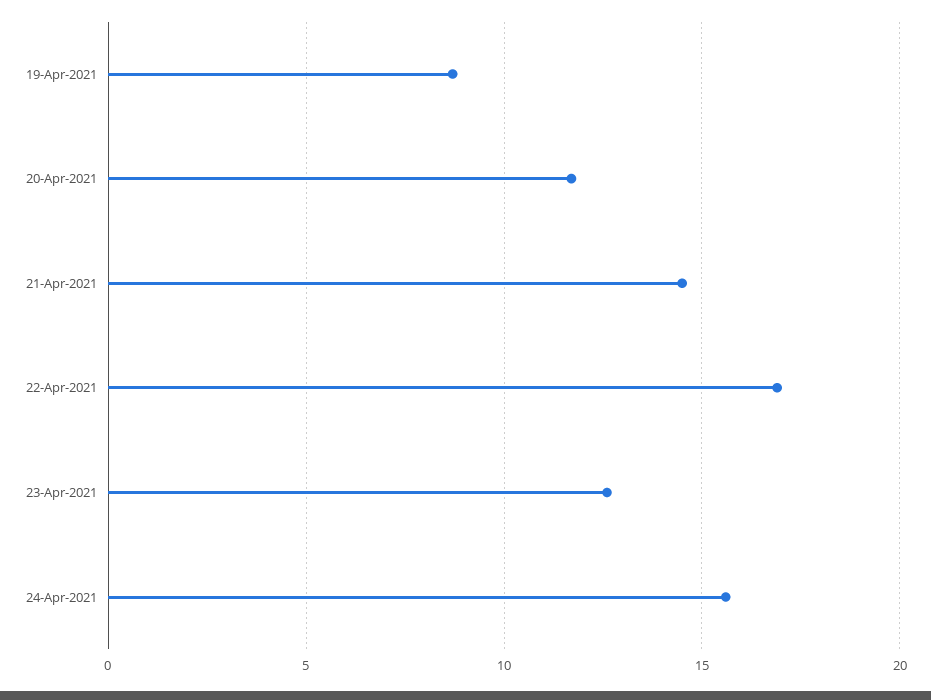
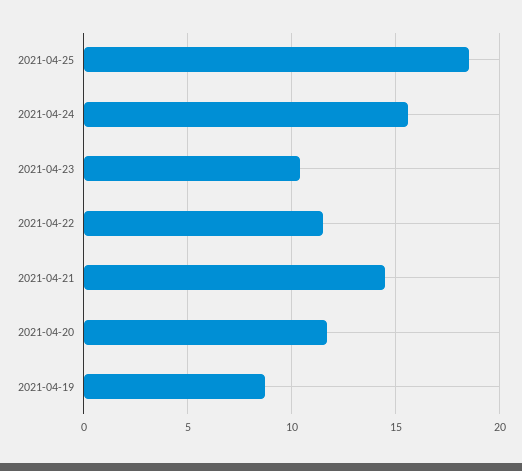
22-Apr-2021: 17 -> 11.5
23-Apr-2021: 12.5 -> 10.5
2021-04-25: none -> 18.5

